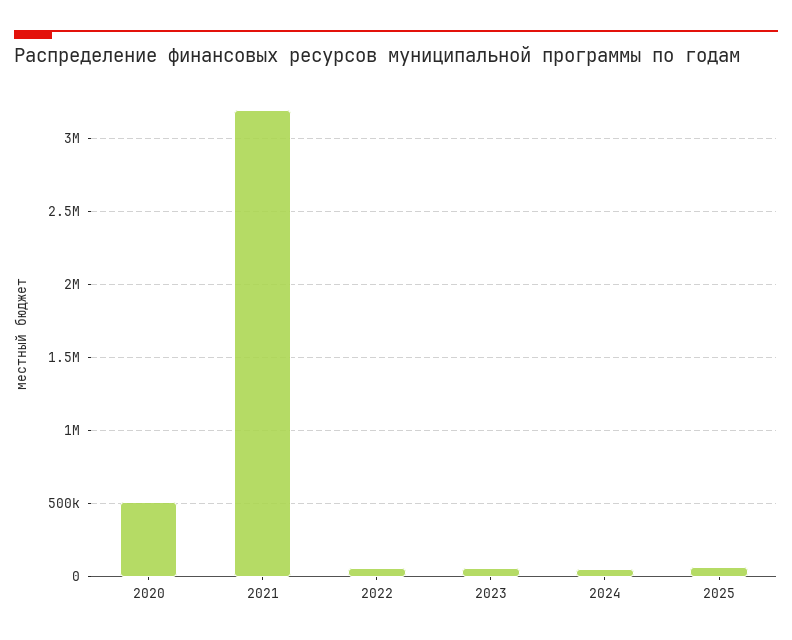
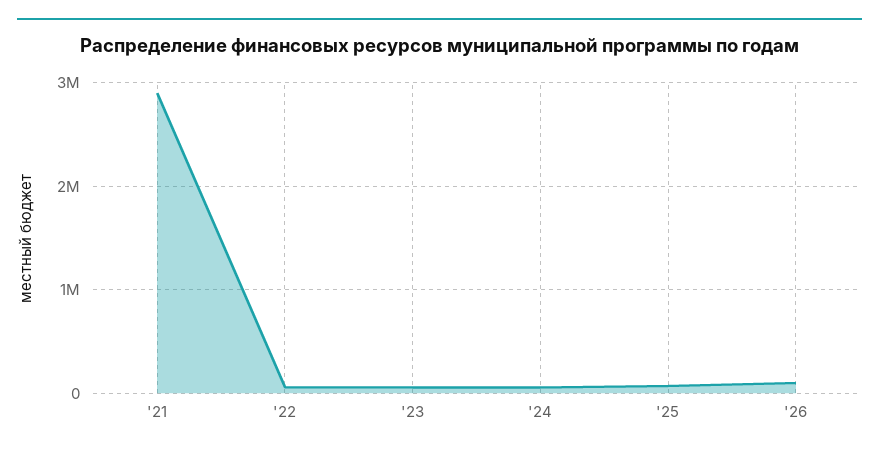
2020: 500000 -> none
2021: 3200000 -> 2900000
'26: none -> 100000

